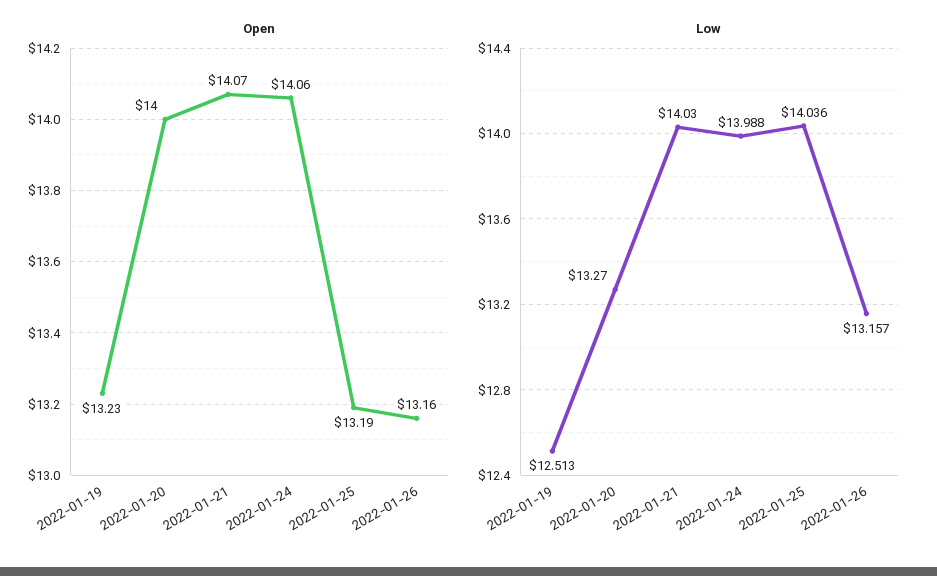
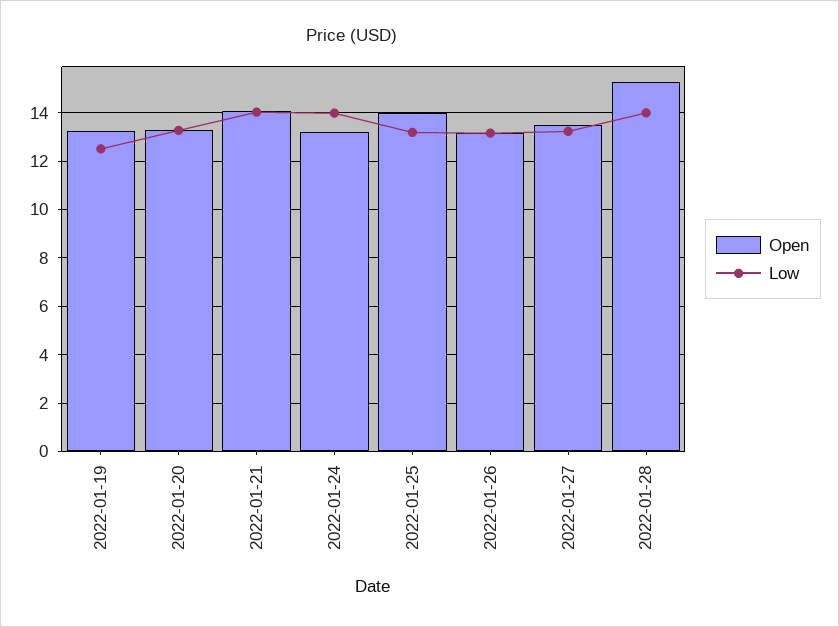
Open, 2022-01-20: 14 -> 13.25
Open, 2022-01-24: 14.06 -> 13.25
Open, 2022-01-25: 13.19 -> 14
Low, 2022-01-25: 14.036 -> 13.25
Open, 2022-01-27: none -> 13.5
Low, 2022-01-27: none -> 13.25
Open, 2022-01-28: none -> 15.25
Low, 2022-01-28: none -> 14

